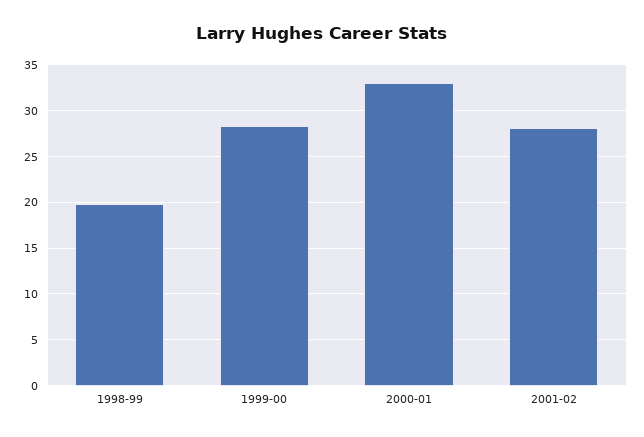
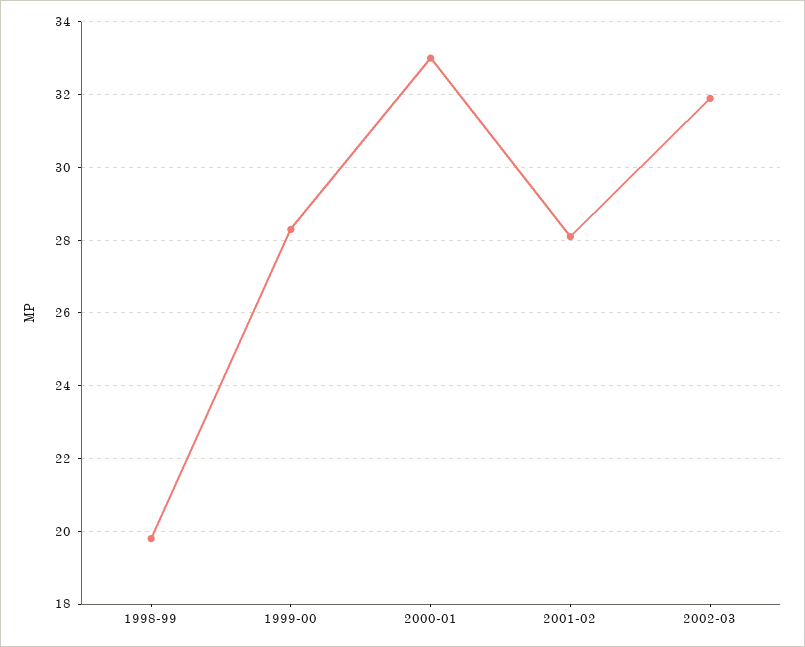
2002-03: none -> 32

